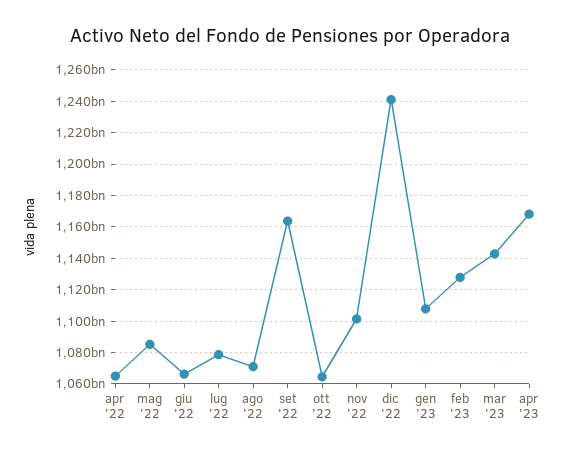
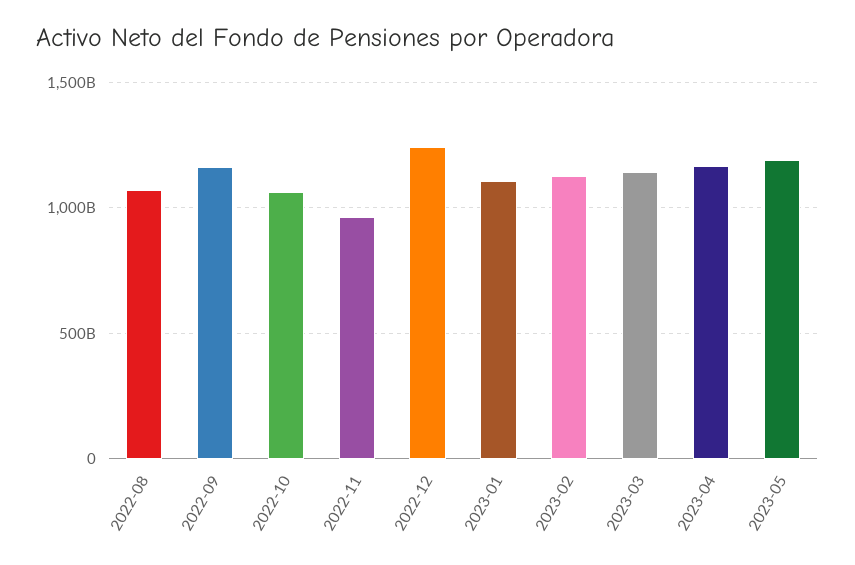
apr '22: 1065000000000 -> none
mag '22: 1085000000000 -> none
giu '22: 1065000000000 -> none
lug '22: 1080000000000 -> none
nov '22: 1100000000000 -> 950000000000
2023-05: none -> 1200000000000

